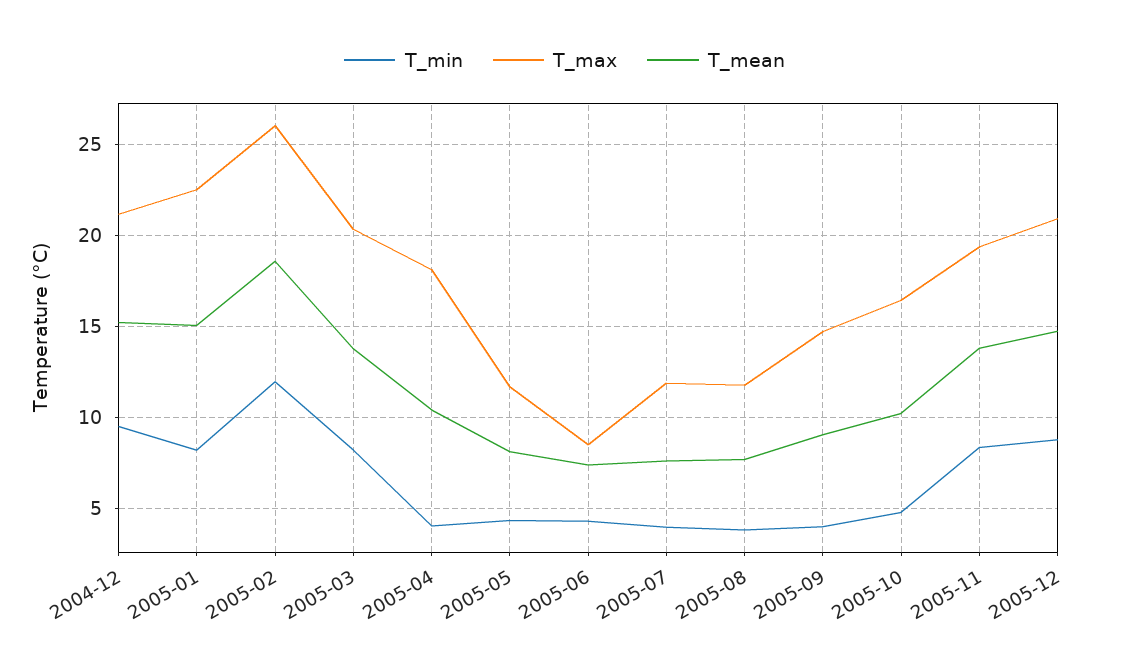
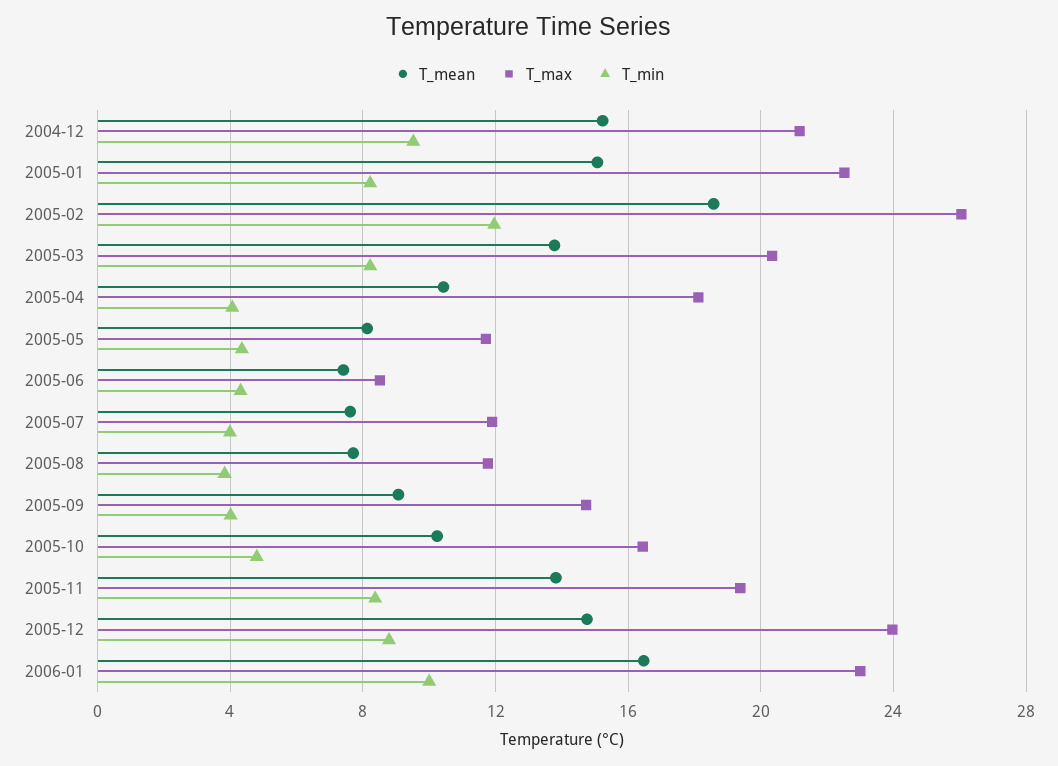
T_max, 2005-12: 21 -> 24
T_mean, 2006-01: none -> 16.5
T_max, 2006-01: none -> 23
T_min, 2006-01: none -> 10

